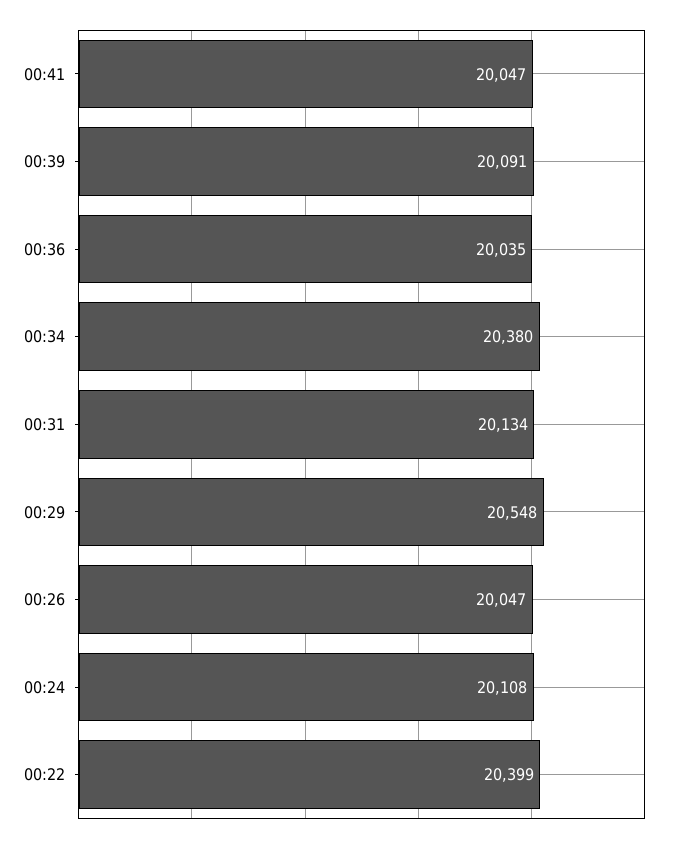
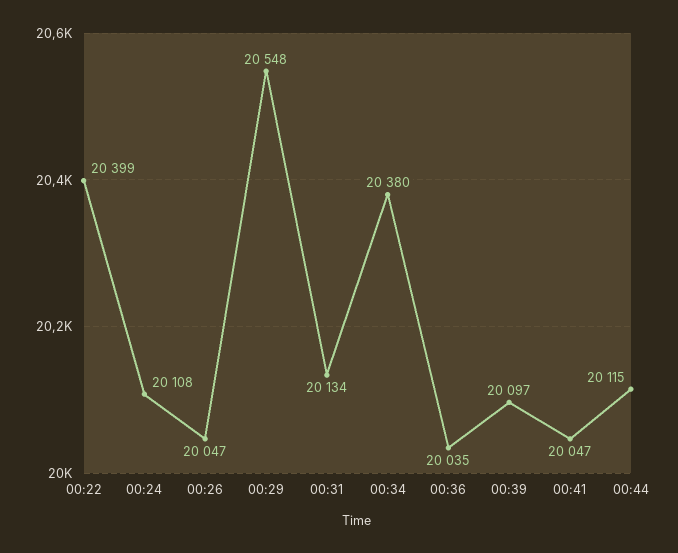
00:39: 20091 -> 20097
00:44: none -> 20115

